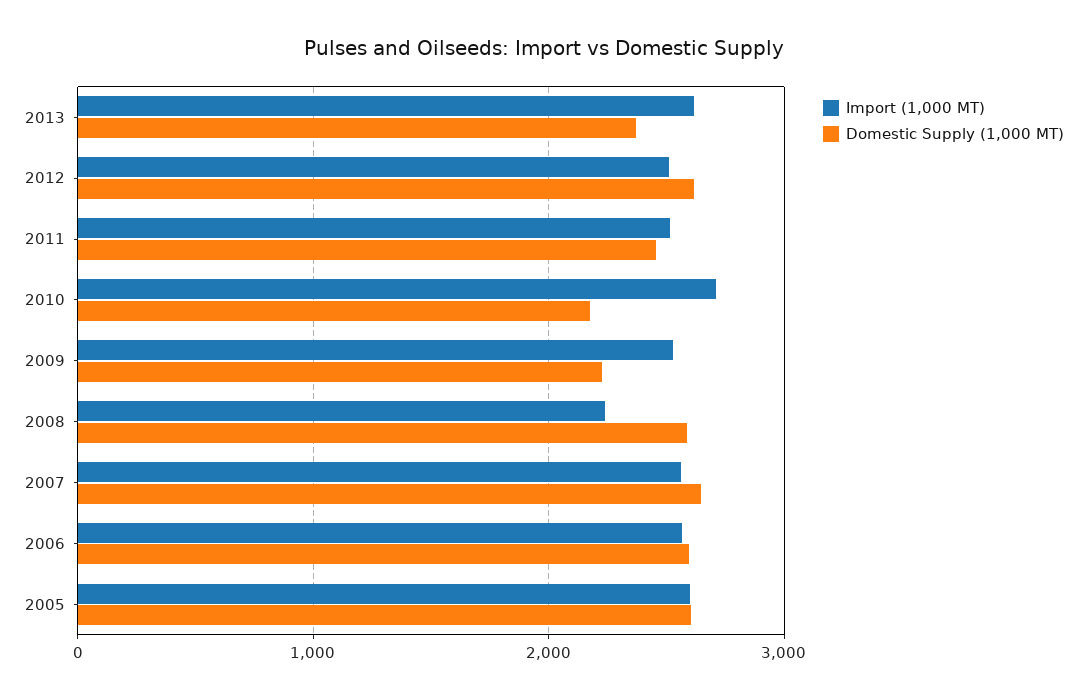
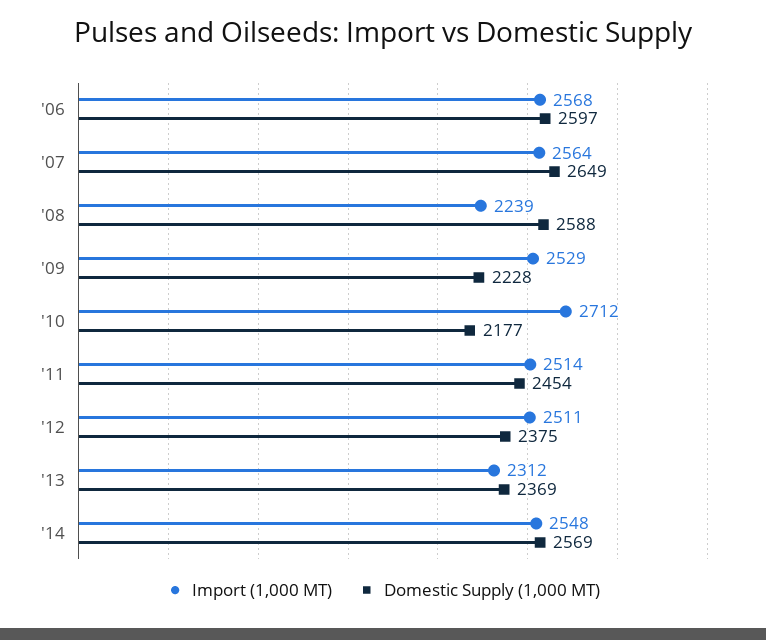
Import (1,000 MT), 2013: 2600 -> 2312
Domestic Supply (1,000 MT), 2012: 2600 -> 2375
Import (1,000 MT), 2005: 2600 -> none
Domestic Supply (1,000 MT), 2005: 2600 -> none
Import (1,000 MT), '14: none -> 2548
Domestic Supply (1,000 MT), '14: none -> 2569

